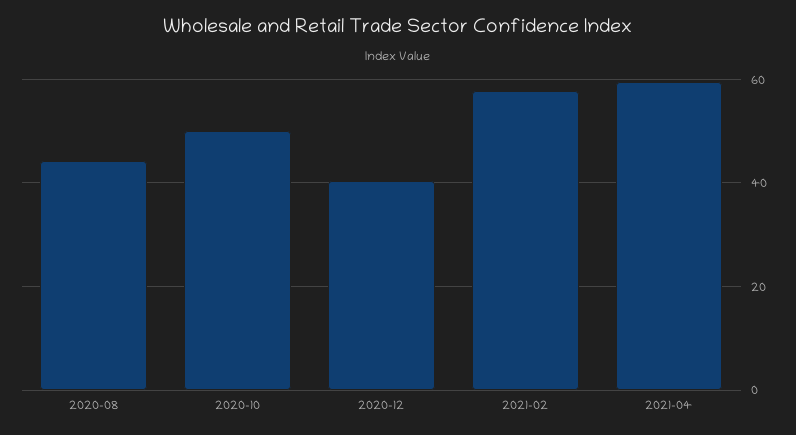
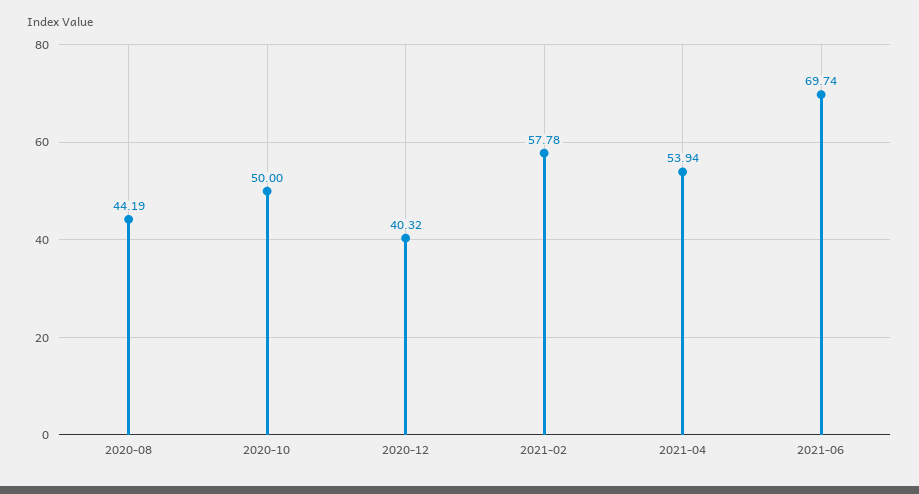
2021-04: 60 -> 53.94
2021-06: none -> 69.74

